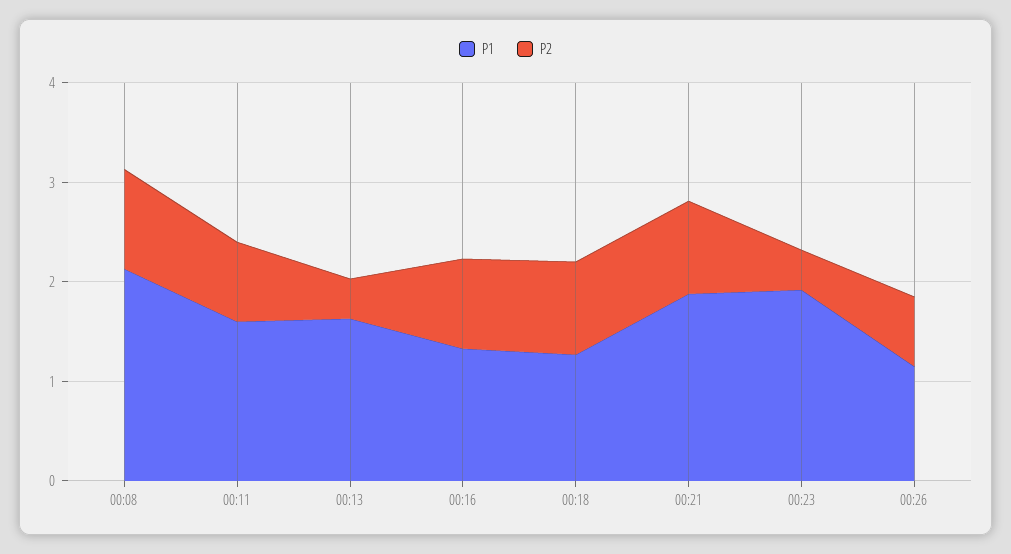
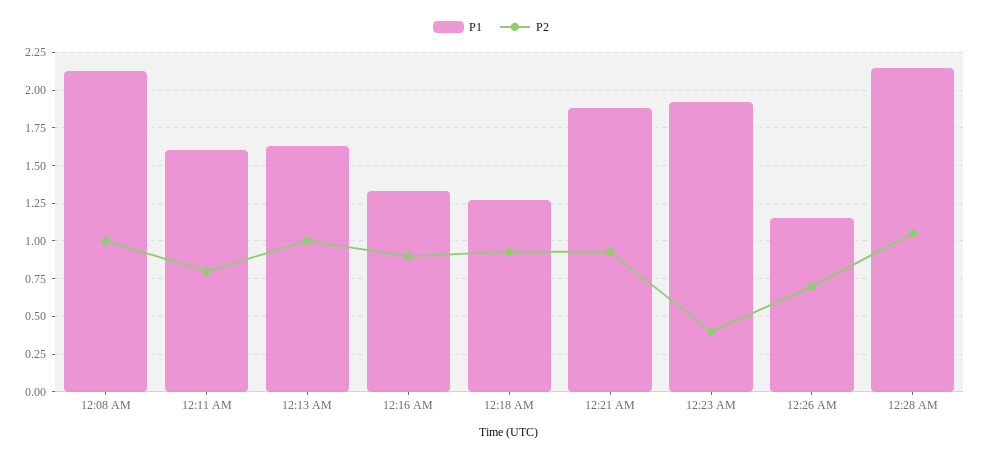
P2, 00:13: 0.4 -> 1
P1, 12:28 AM: none -> 2.15
P2, 12:28 AM: none -> 1.05

